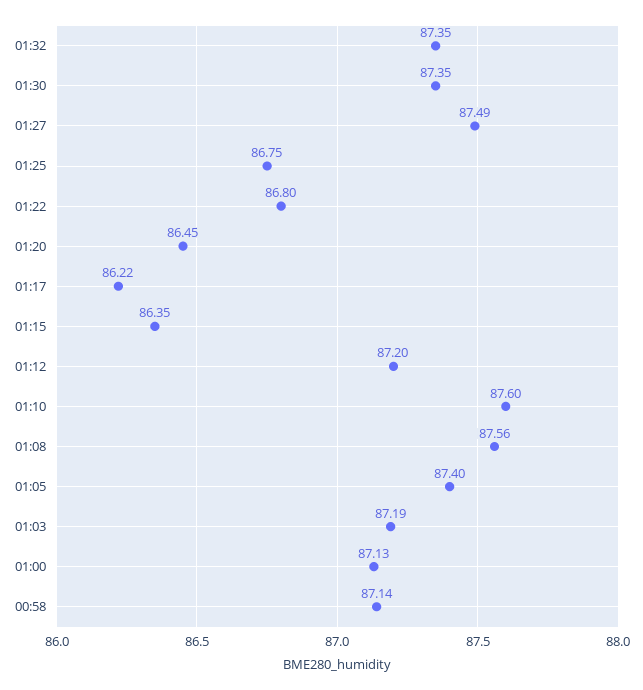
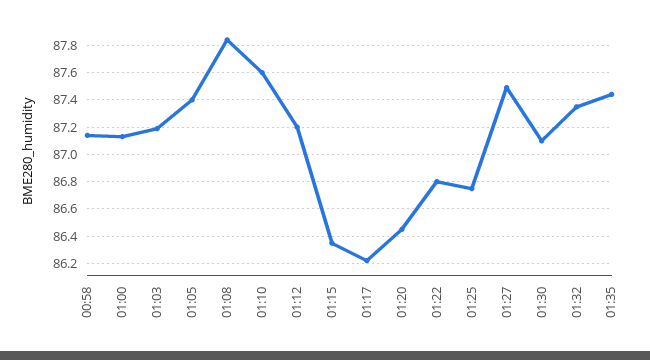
01:30: 87.35 -> 87.1
01:08: 87.56 -> 87.85
01:35: none -> 87.45

